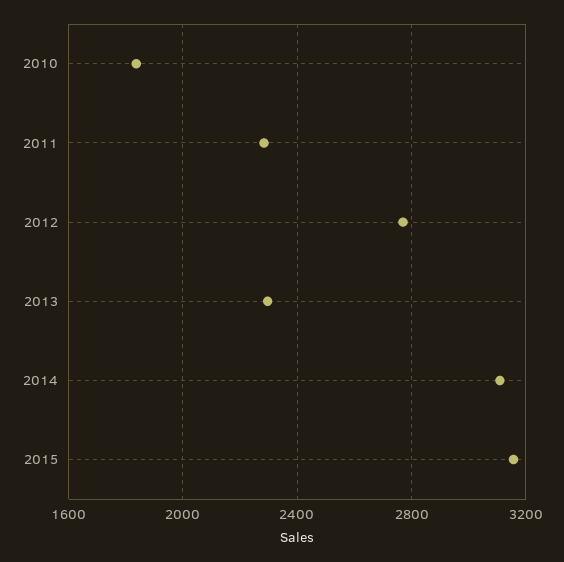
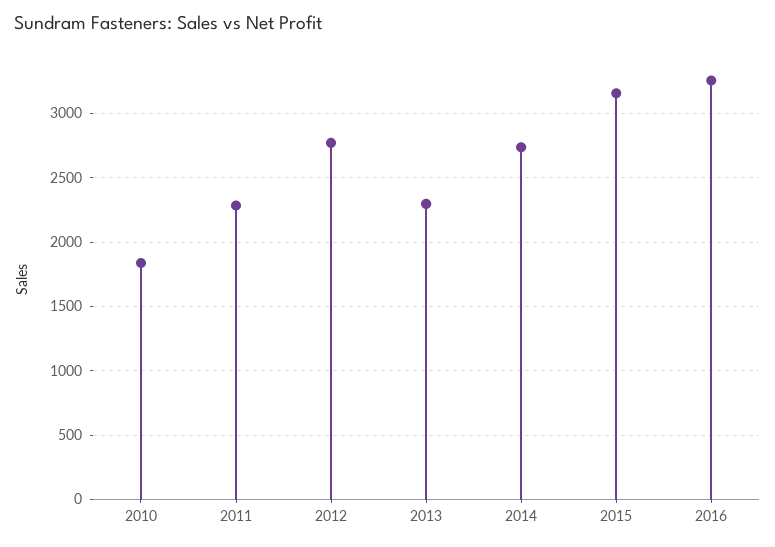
2014: 3100 -> 2750
2016: none -> 3250

